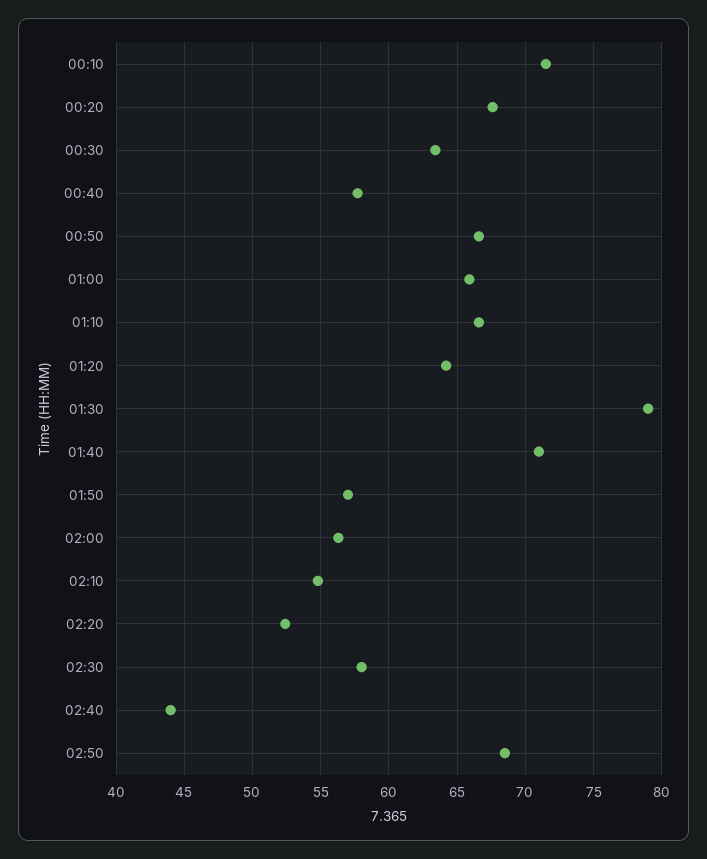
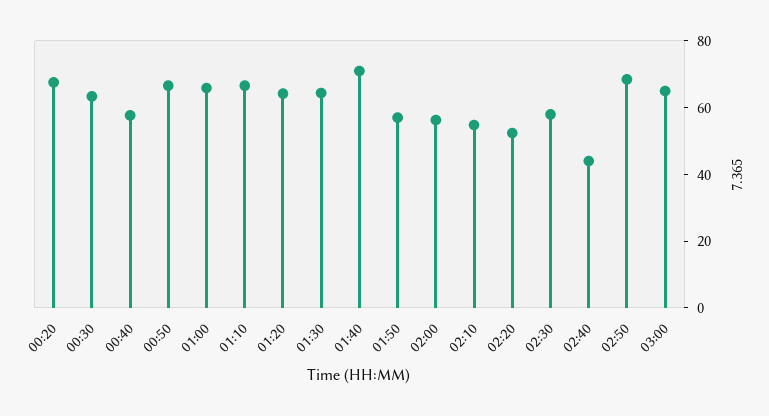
00:10: 71.5 -> none
01:30: 79 -> 65
03:00: none -> 65

